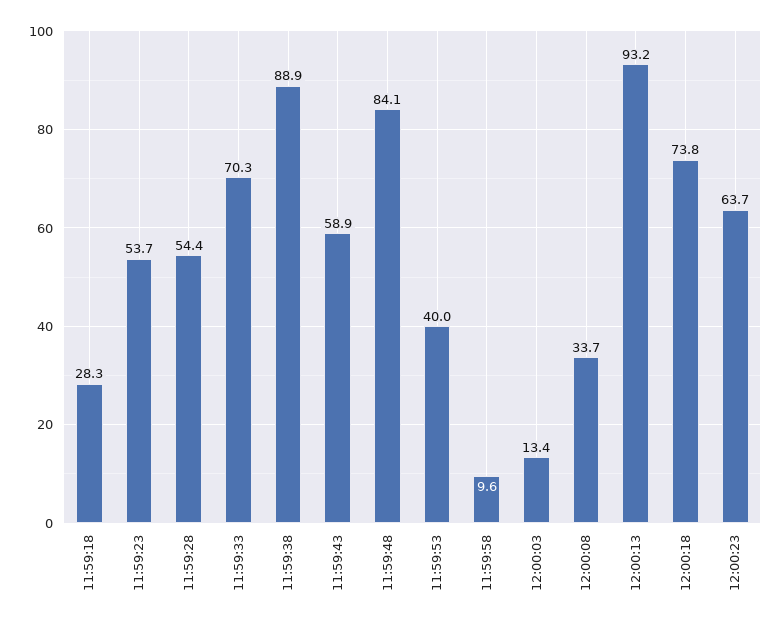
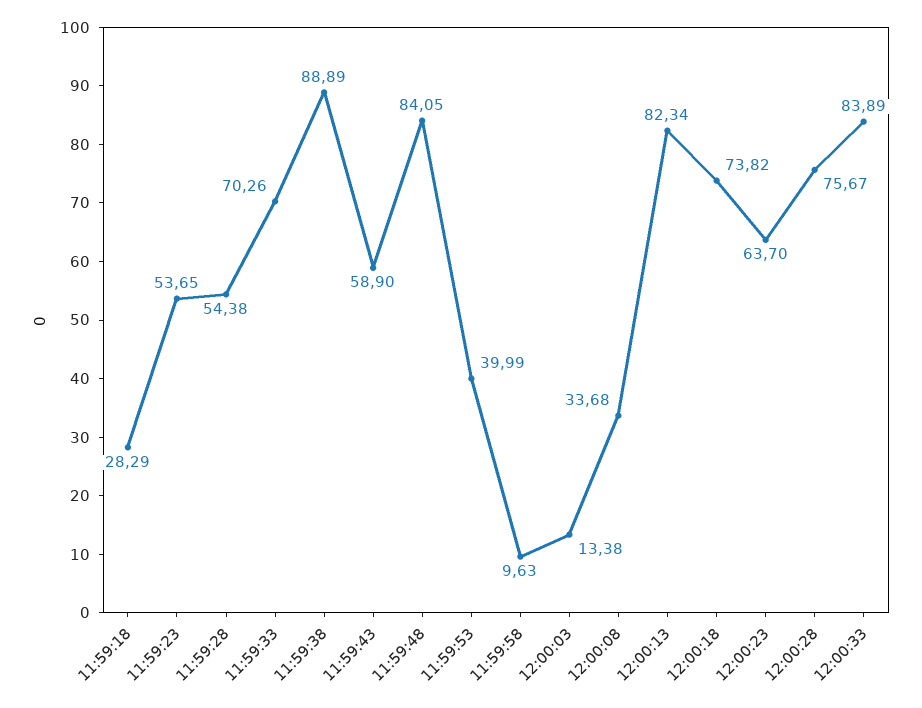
12:00:13: 93.2 -> 82.34
12:00:28: none -> 75.67
12:00:33: none -> 83.89

